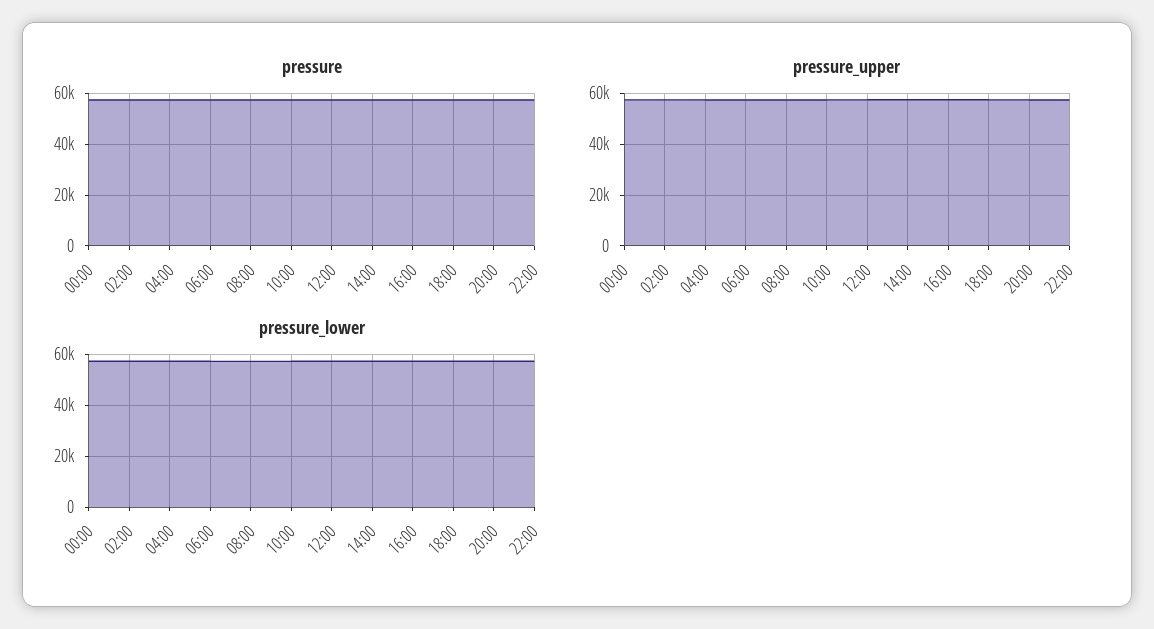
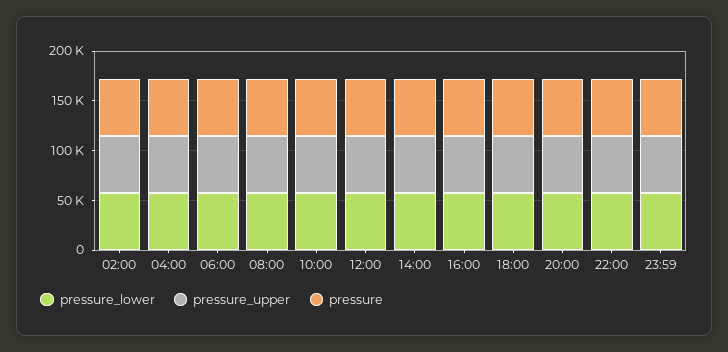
pressure, 00:00: 57500 -> none
pressure_upper, 00:00: 57500 -> none
pressure_lower, 00:00: 57500 -> none
pressure_lower, 23:59: none -> 60000
pressure_upper, 23:59: none -> 60000
pressure, 23:59: none -> 60000

